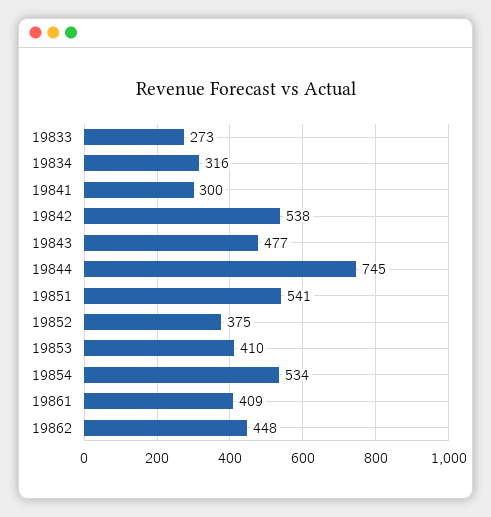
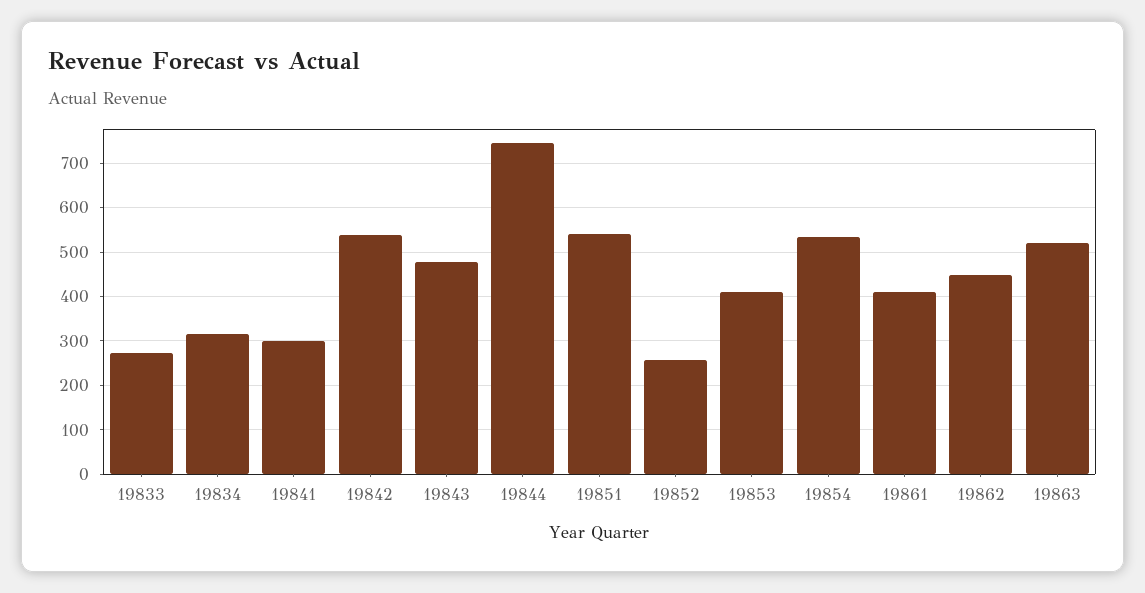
19852: 375 -> 260
19863: none -> 520

